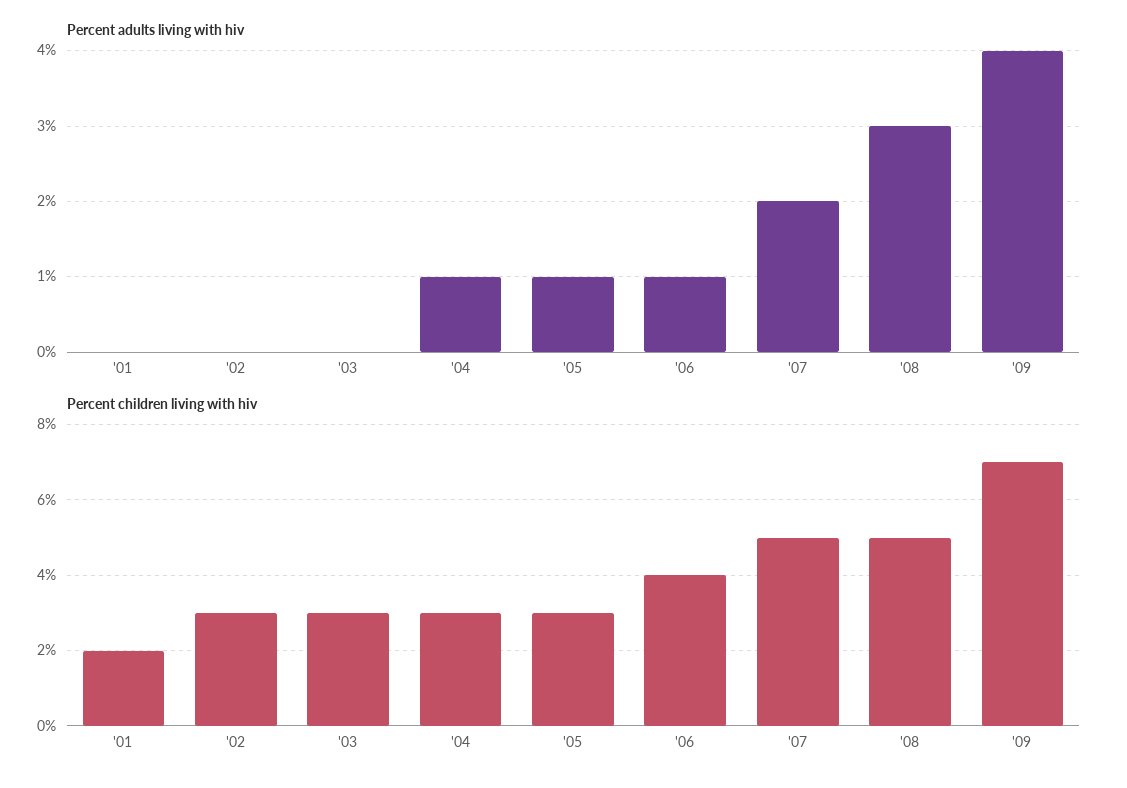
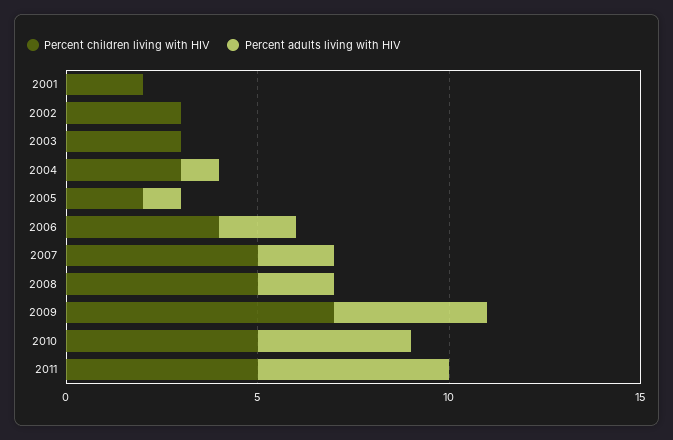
Percent adults living with hiv, '06: 1 -> 2
Percent adults living with hiv, '08: 3 -> 2
Percent children living with hiv, '05: 3 -> 2
Percent children living with hiv, 2010: none -> 5
Percent adults living with hiv, 2010: none -> 4
Percent children living with hiv, 2011: none -> 5
Percent adults living with hiv, 2011: none -> 5

